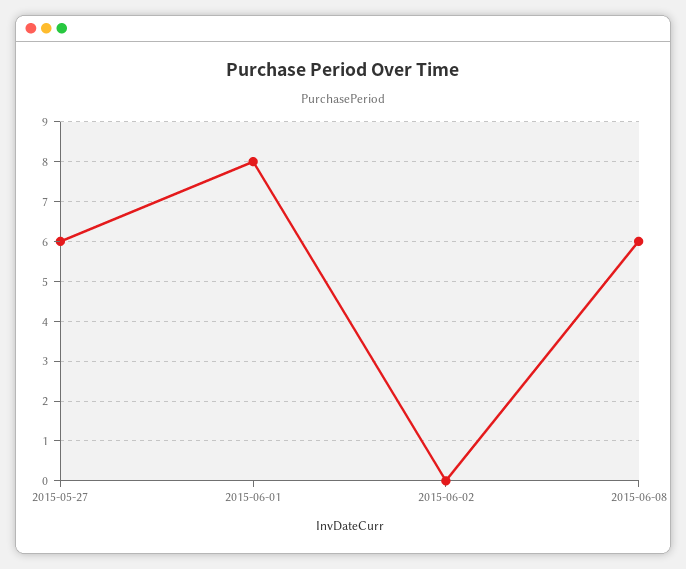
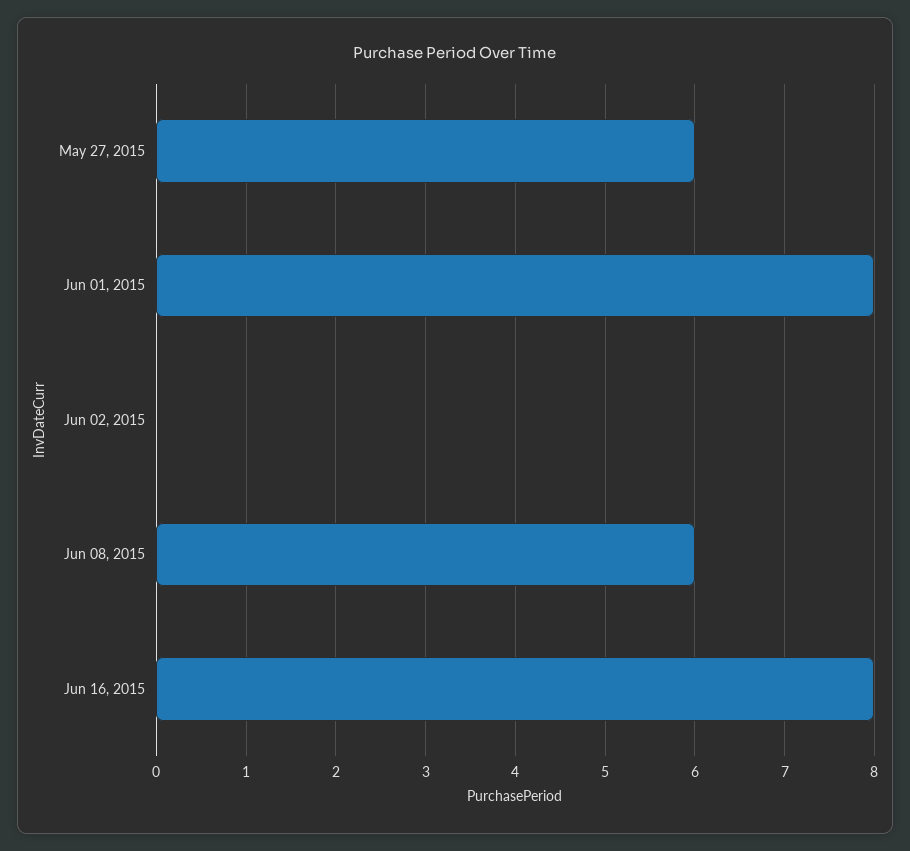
Jun 16, 2015: none -> 8

